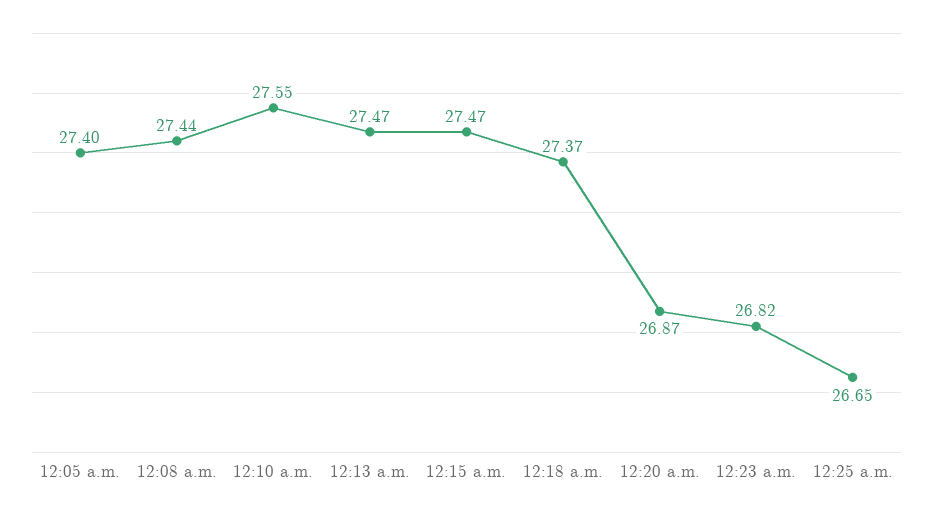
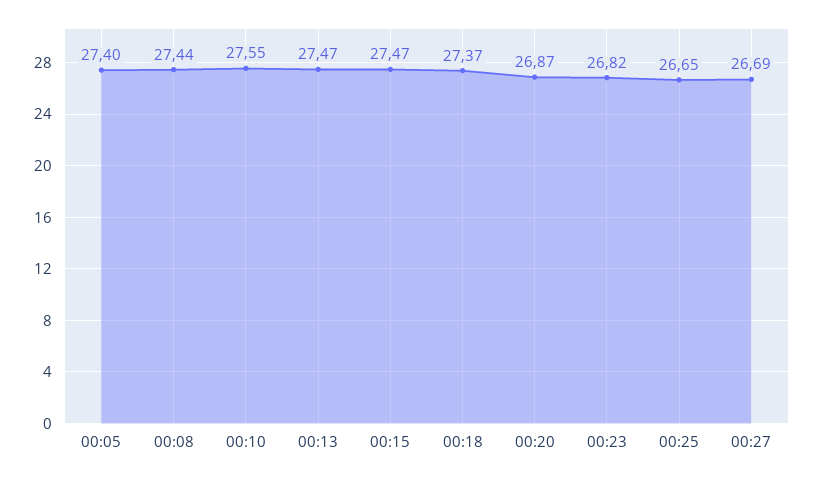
00:27: none -> 26.69

